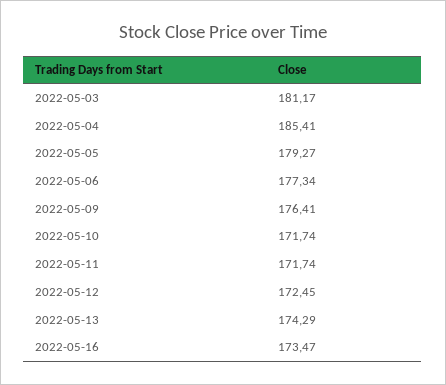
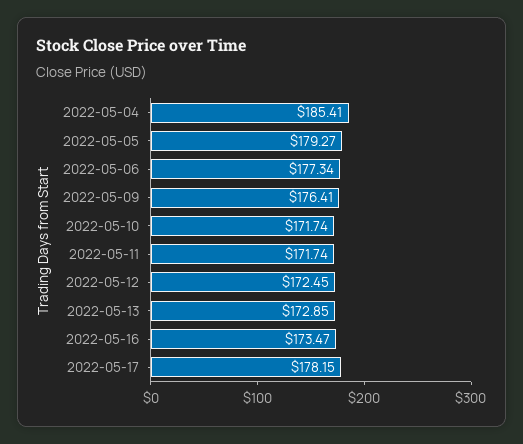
2022-05-03: 181.17 -> none
2022-05-13: 174.29 -> 172.85
2022-05-17: none -> 178.15

